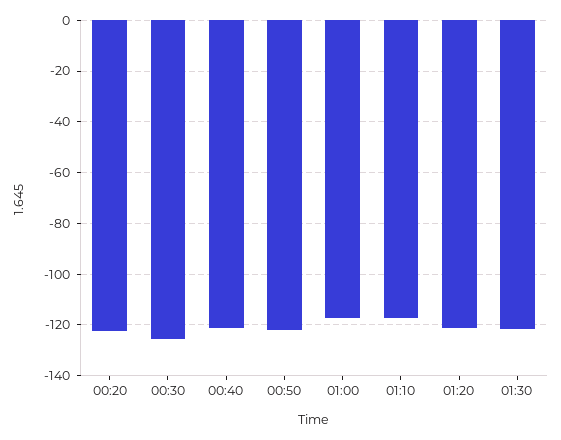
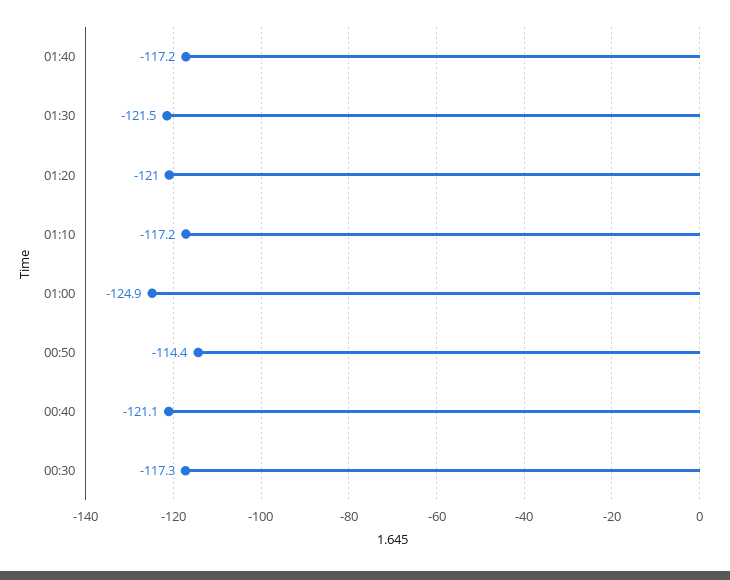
00:20: -122.5 -> none
00:30: -125 -> -117.3
00:50: -122.5 -> -114.4
01:00: -117.5 -> -124.9
01:40: none -> -117.2

